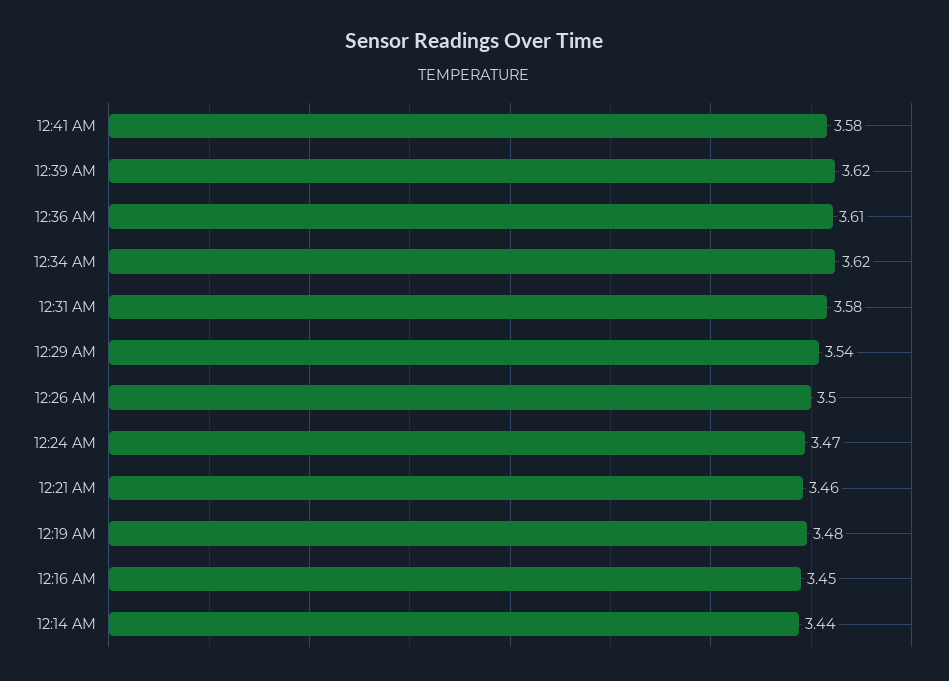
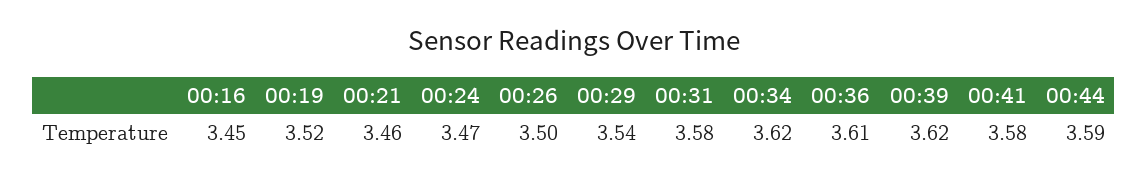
12:19 AM: 3.48 -> 3.52
12:14 AM: 3.44 -> none
00:44: none -> 3.59

